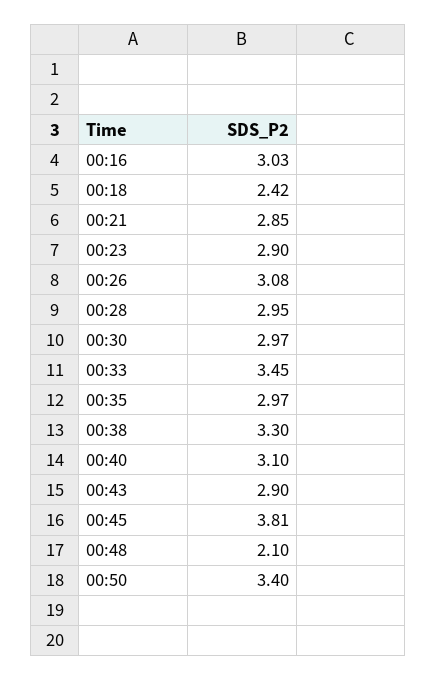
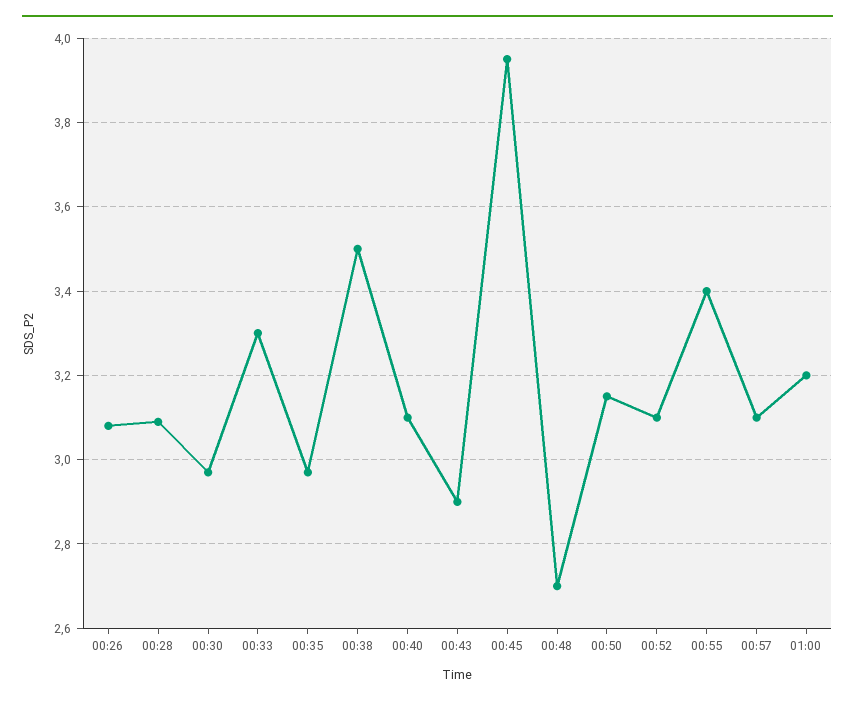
00:16: 3.03 -> none
00:18: 2.42 -> none
00:21: 2.85 -> none
00:23: 2.9 -> none
00:28: 2.95 -> 3.1
00:33: 3.45 -> 3.3
00:38: 3.3 -> 3.5
00:45: 3.81 -> 3.95
00:48: 2.1 -> 2.7
00:50: 3.4 -> 3.15
00:52: none -> 3.1
00:55: none -> 3.4
00:57: none -> 3.1
01:00: none -> 3.2

